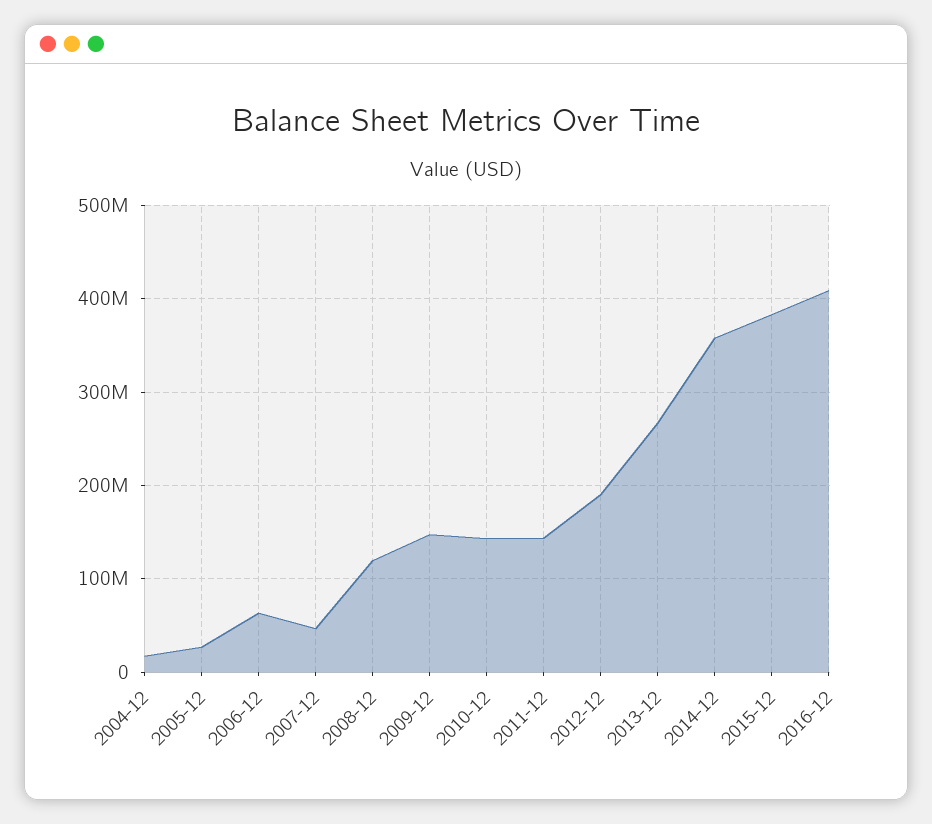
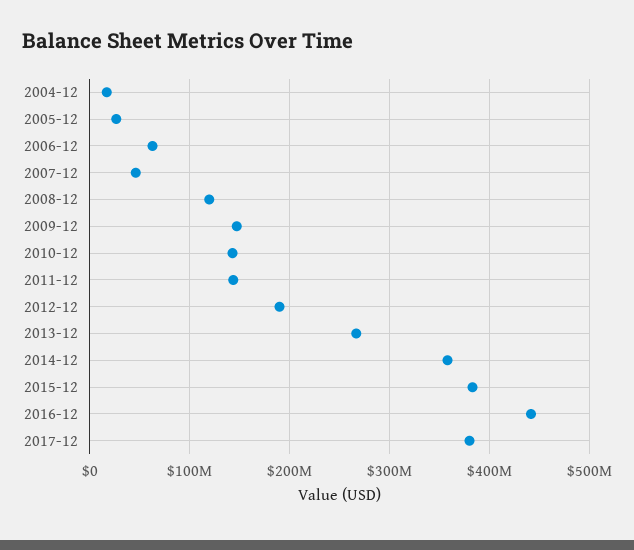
2016-12: 410000000 -> 440000000
2017-12: none -> 380000000

